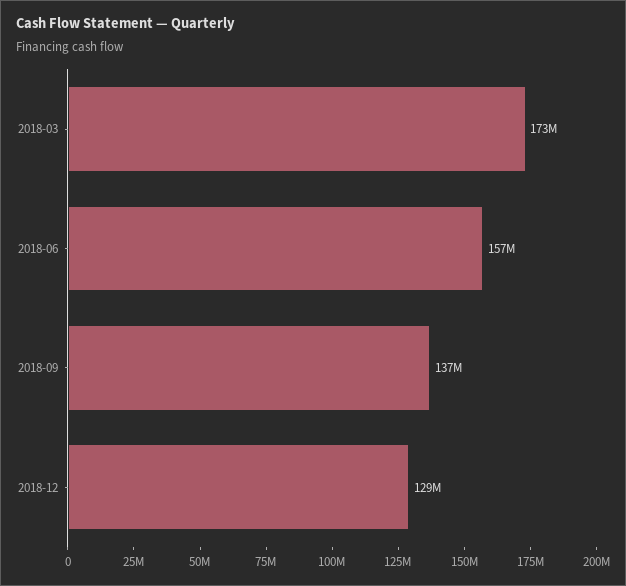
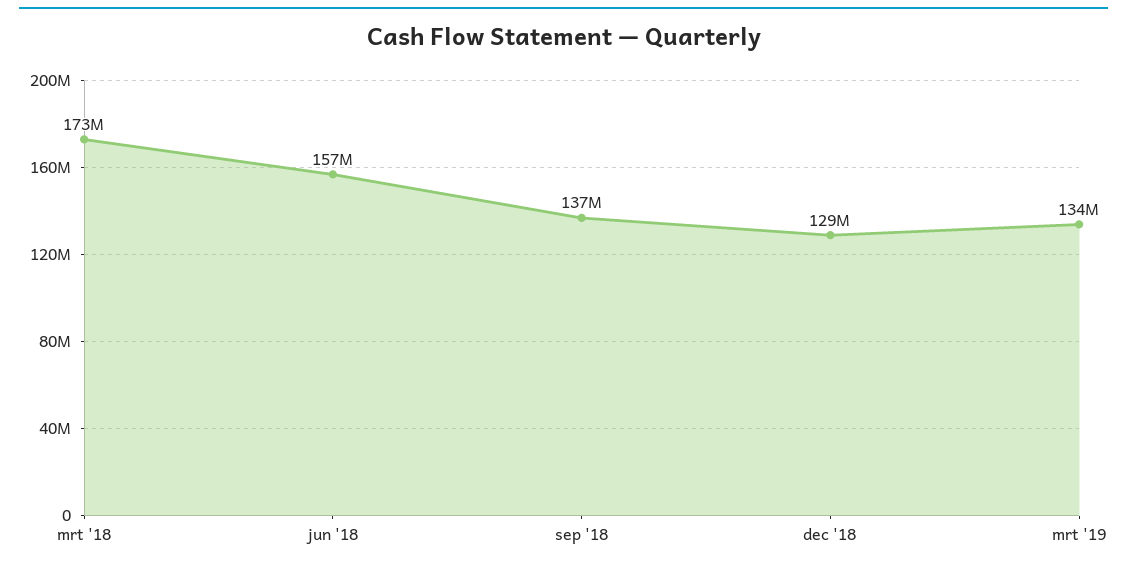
mrt '19: none -> 134000000

